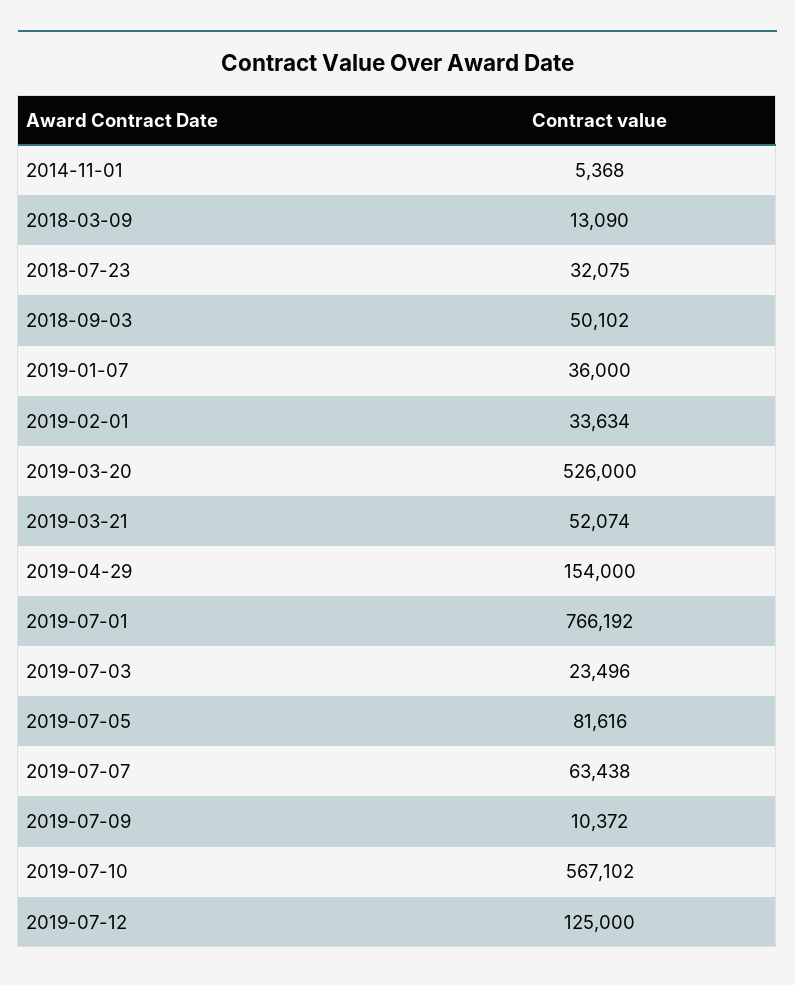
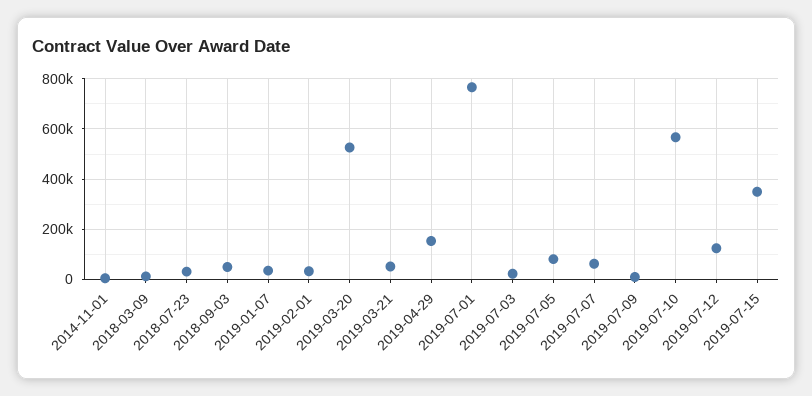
2019-07-15: none -> 350000

